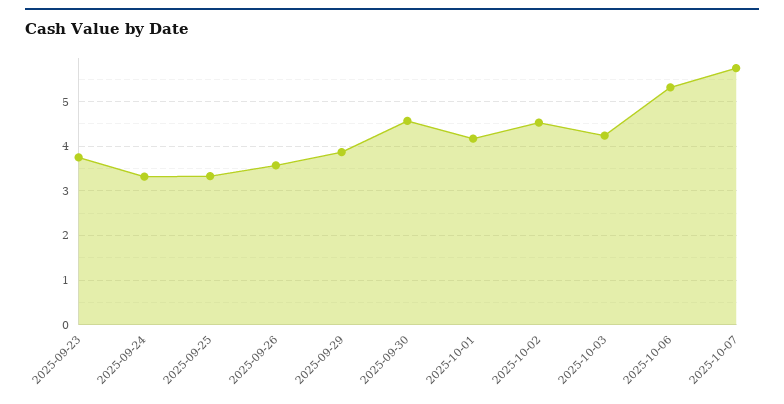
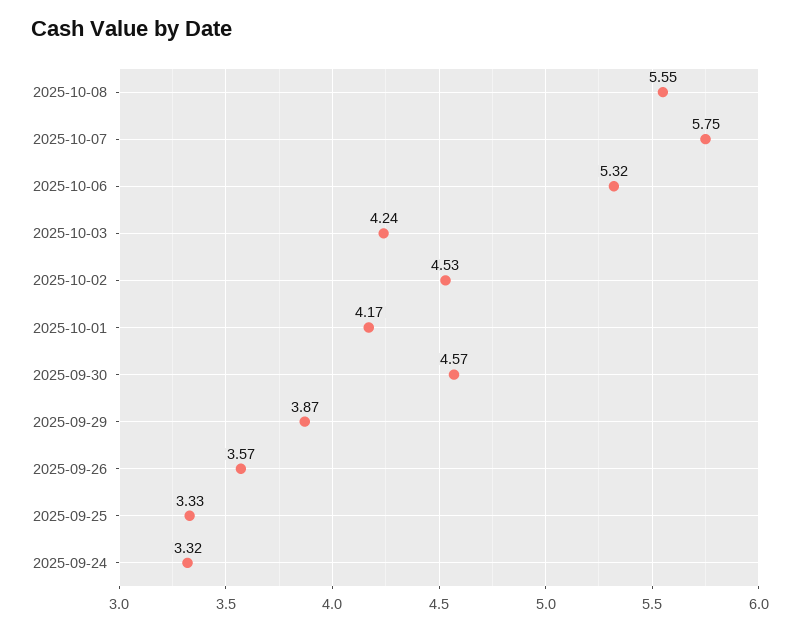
2025-09-23: 3.8 -> none
2025-10-08: none -> 5.55

